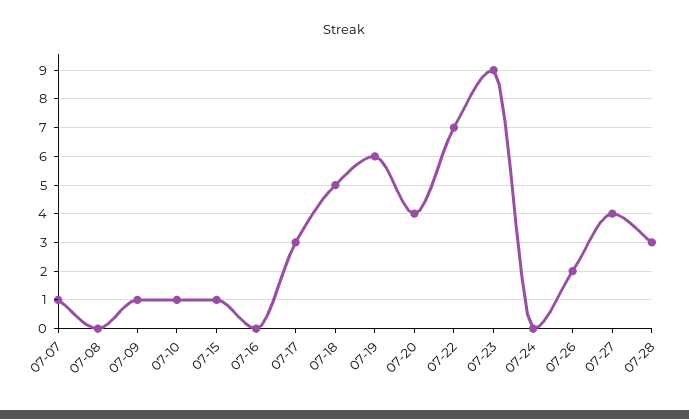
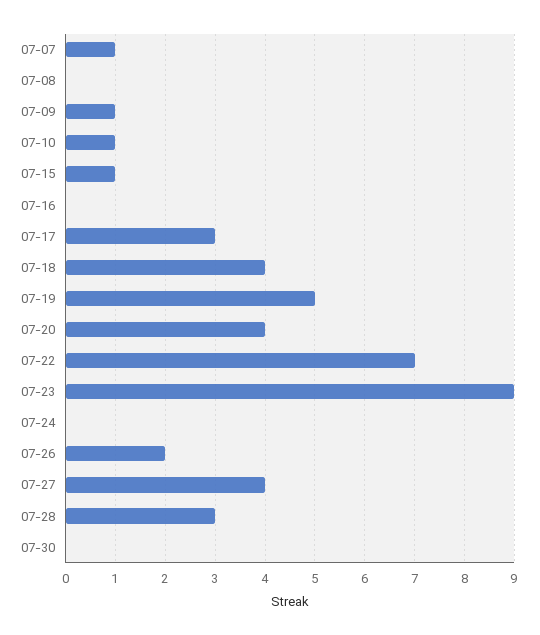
07-18: 5 -> 4
07-19: 6 -> 5
07-30: none -> 0

